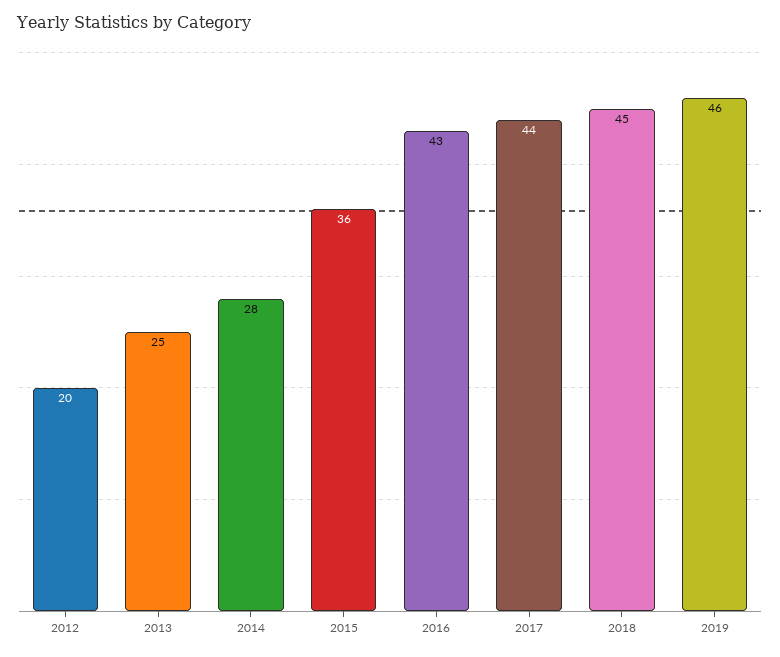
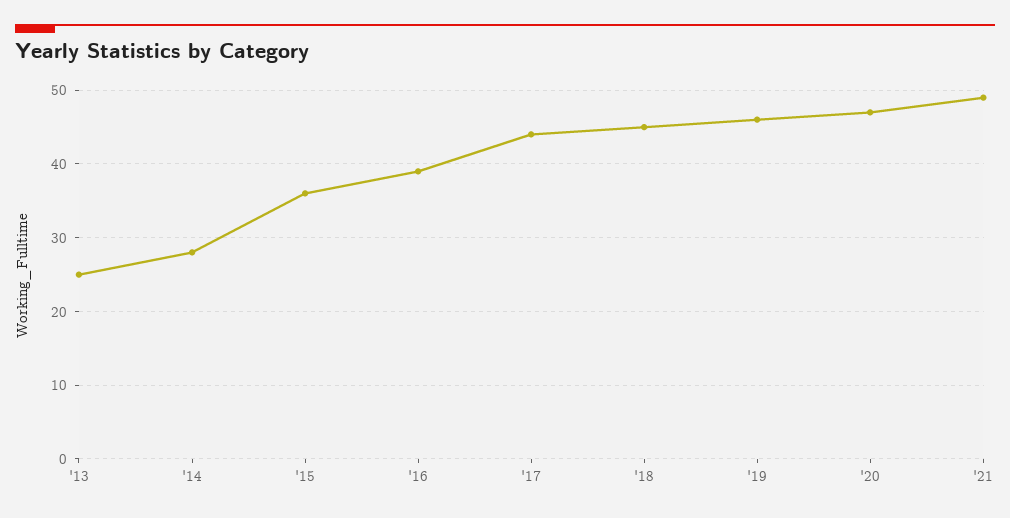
2012: 20 -> none
2016: 43 -> 39
'20: none -> 47
'21: none -> 49

